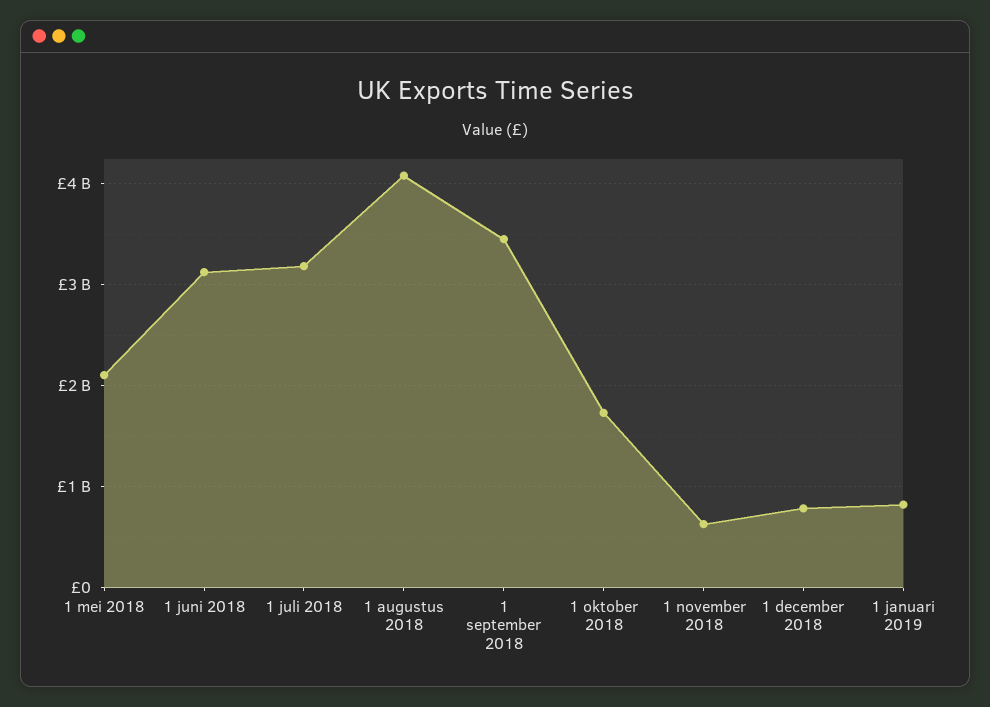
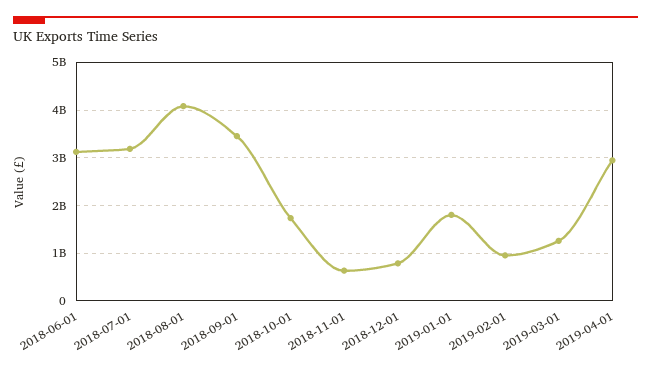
1 mei 2018: 2100000000 -> none
1 januari 2019: 800000000 -> 1800000000
2019-02-01: none -> 1000000000
2019-03-01: none -> 1200000000
2019-04-01: none -> 3000000000

